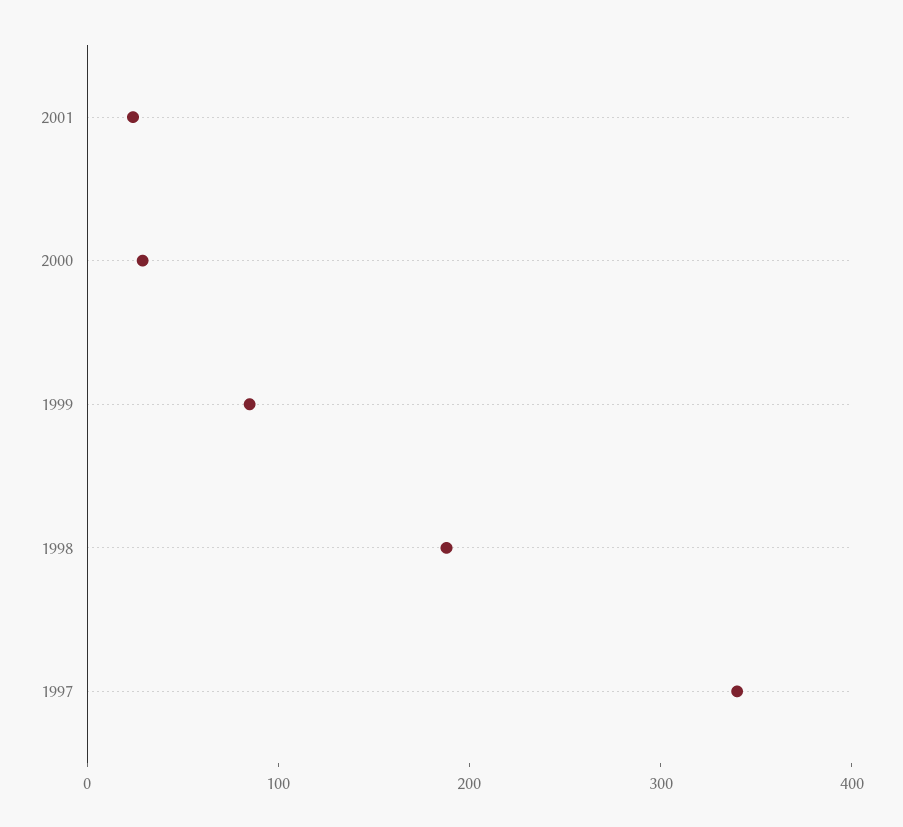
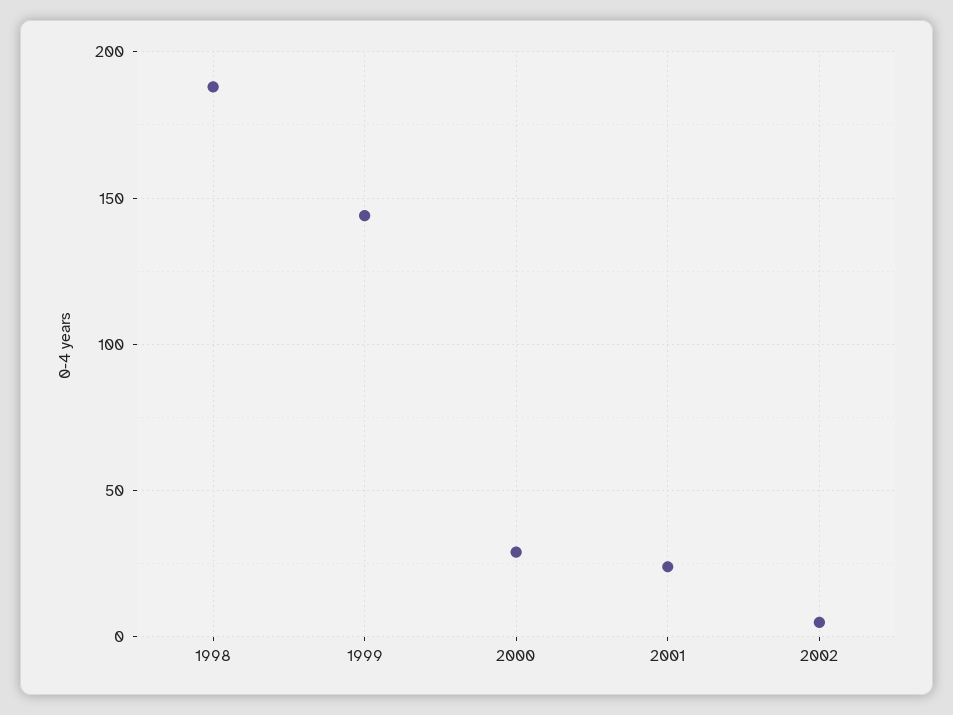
1999: 80 -> 145
1997: 340 -> none
2002: none -> 5

